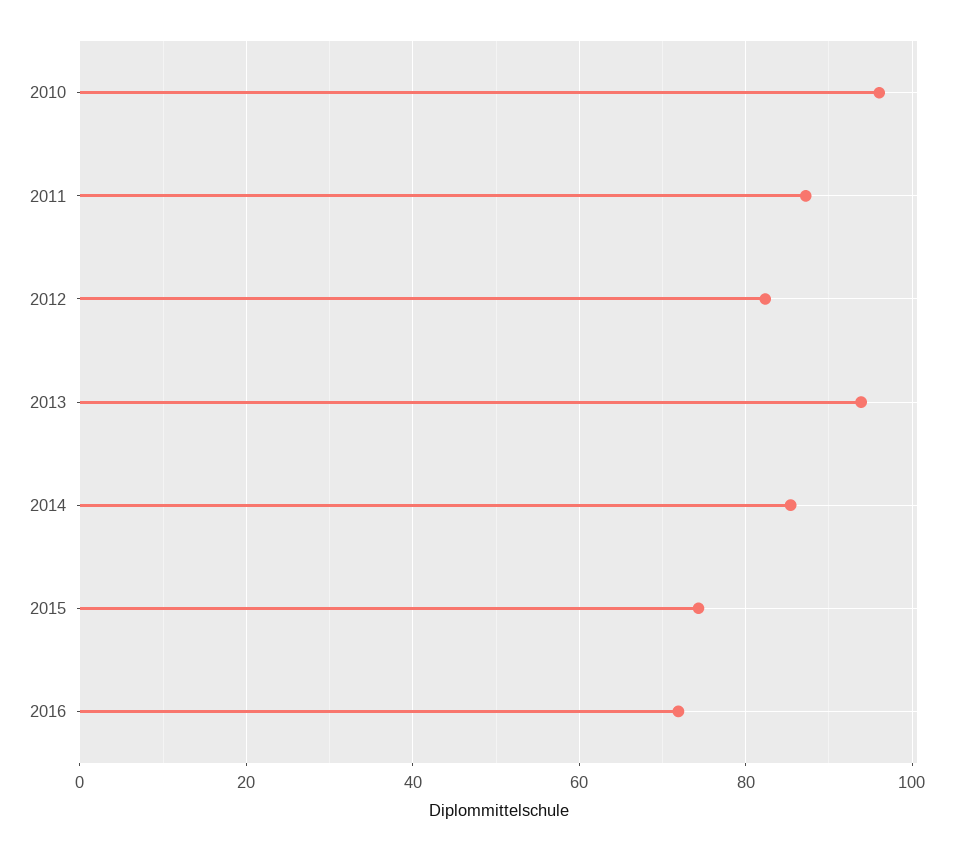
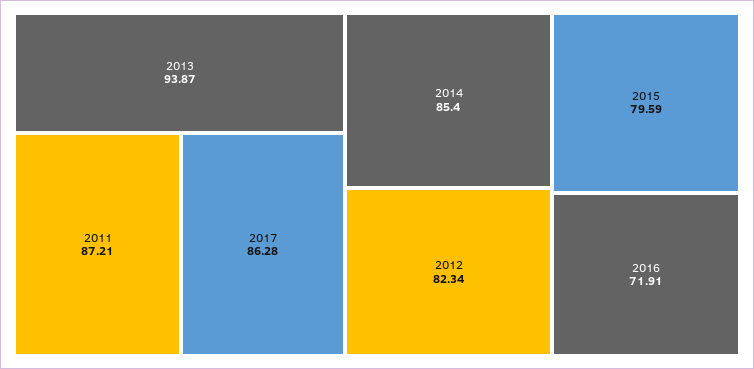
2010: 96 -> none
2015: 74 -> 79.59
2017: none -> 86.28

